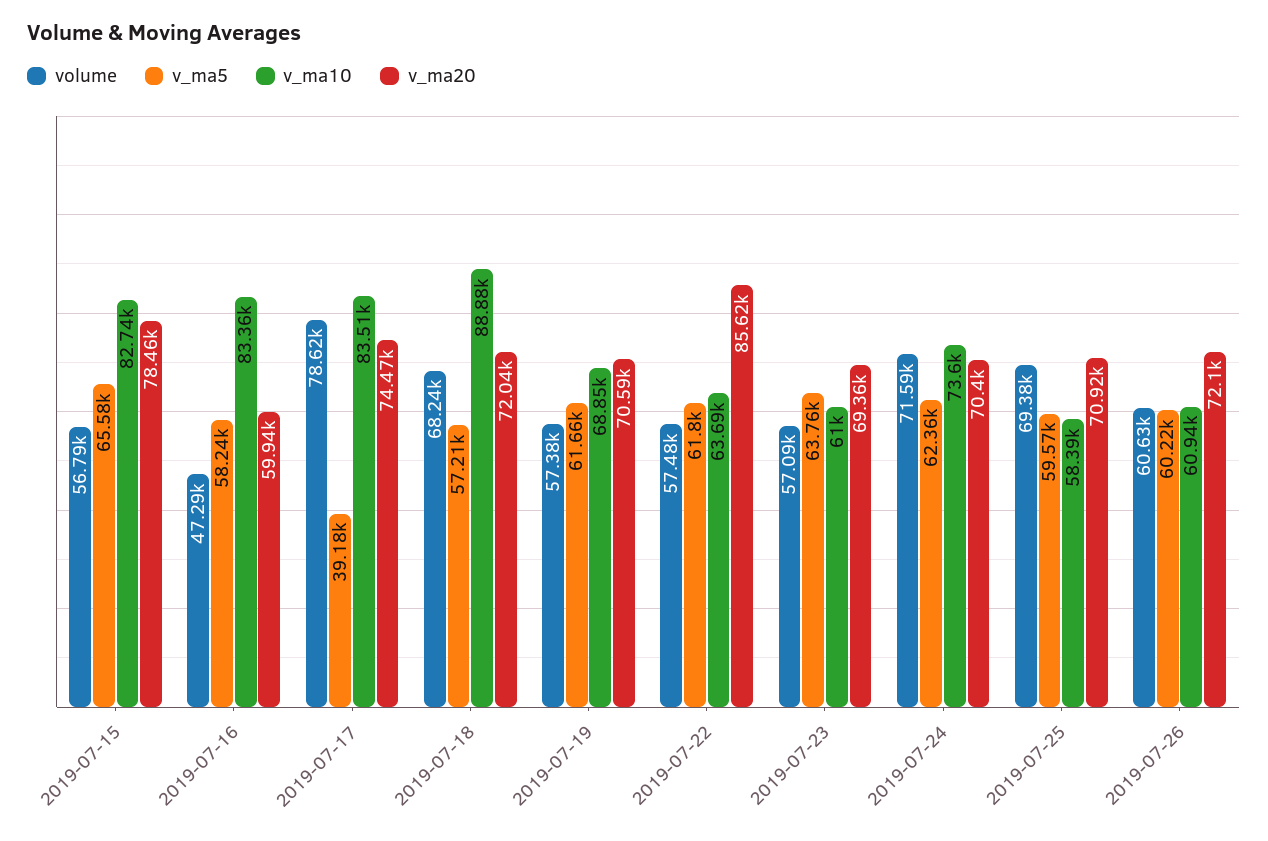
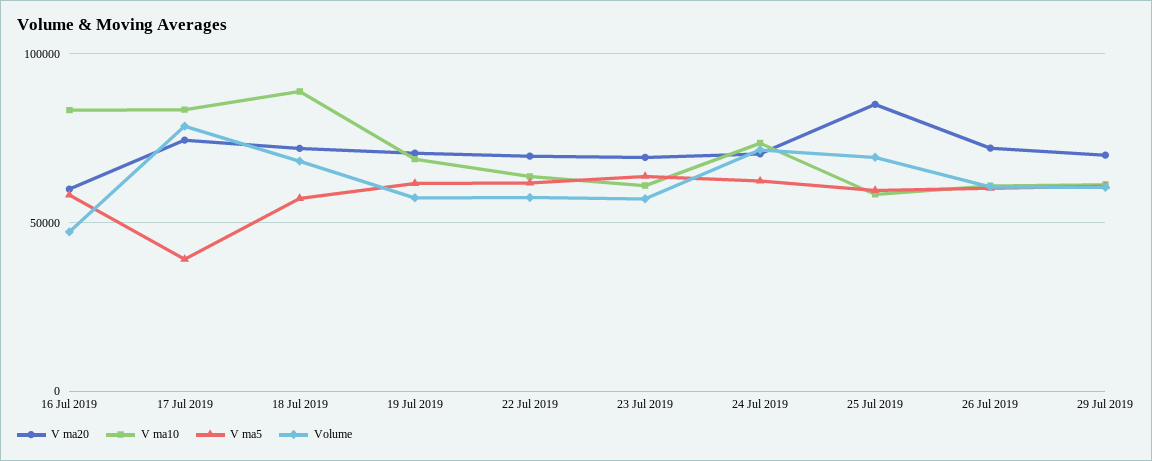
volume, 2019-07-15: 56790 -> none
v_ma5, 2019-07-15: 65580 -> none
v_ma10, 2019-07-15: 82740 -> none
v_ma20, 2019-07-15: 78460 -> none
v_ma20, 2019-07-22: 85620 -> 70000
v_ma20, 2019-07-25: 70920 -> 85000
v_ma20, 29 Jul 2019: none -> 70000
v_ma10, 29 Jul 2019: none -> 60000
v_ma5, 29 Jul 2019: none -> 60000
volume, 29 Jul 2019: none -> 60000

